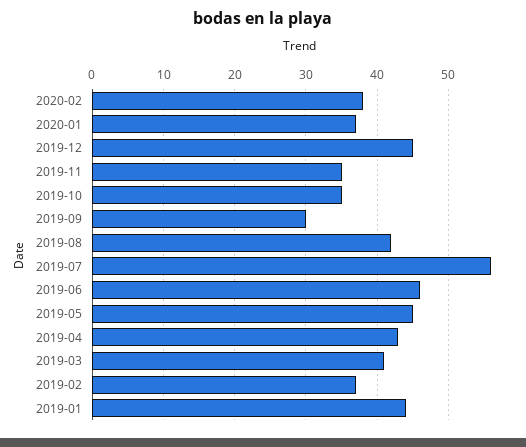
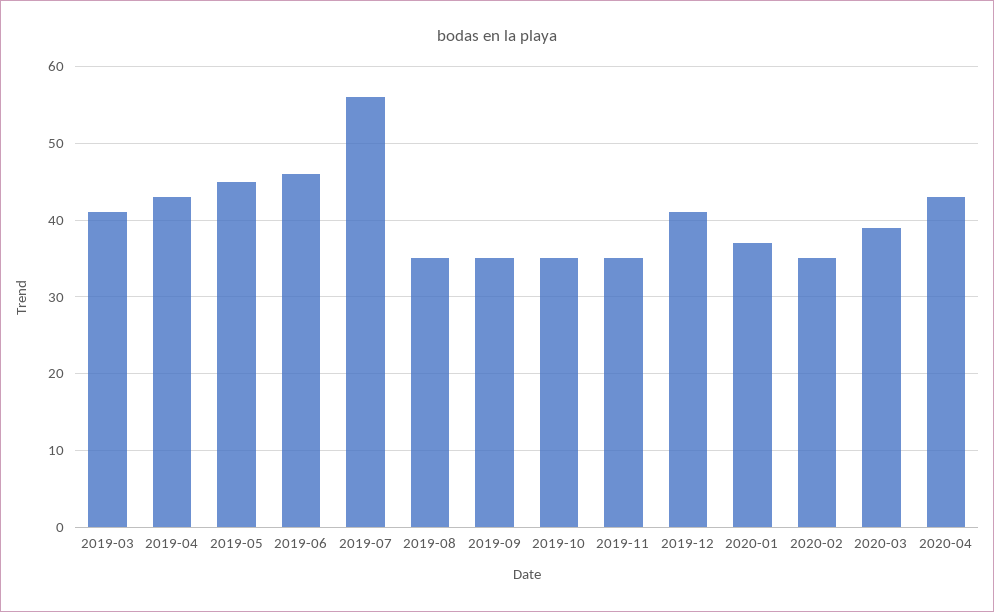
2020-02: 38 -> 35
2019-12: 45 -> 41
2019-09: 30 -> 35
2019-08: 42 -> 35
2019-02: 37 -> none
2019-01: 44 -> none
2020-03: none -> 39
2020-04: none -> 43

